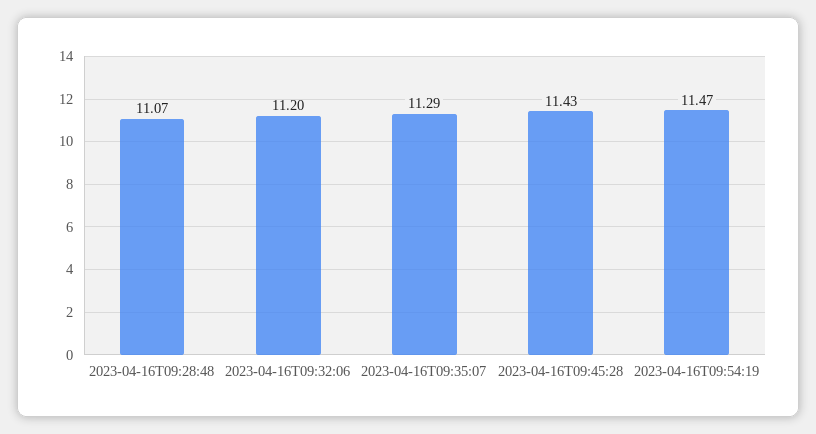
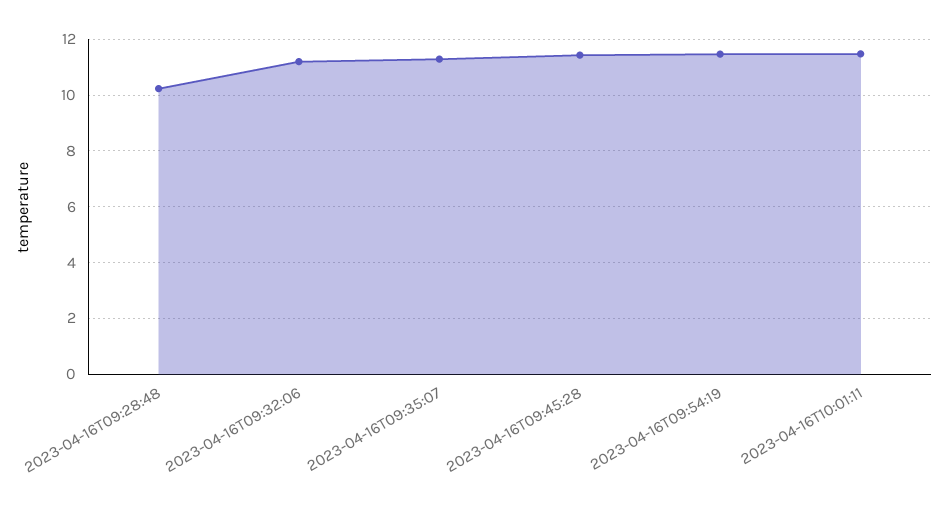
2023-04-16T09:28:48: 11.07 -> 10.25
2023-04-16T10:01:11: none -> 11.5

